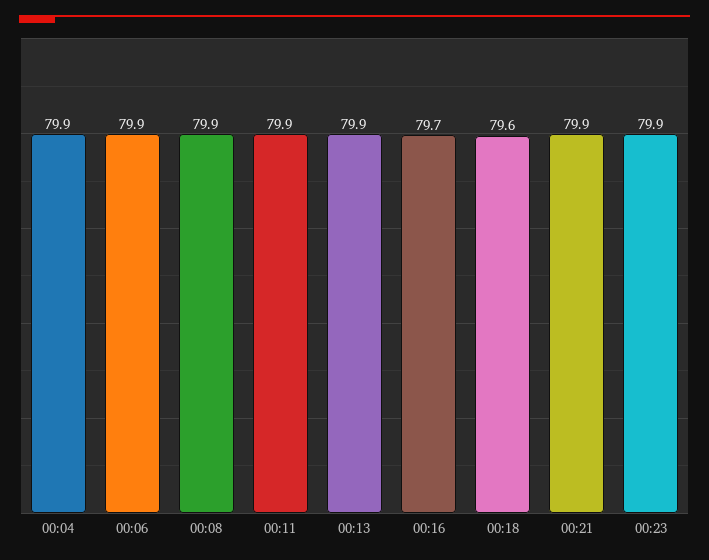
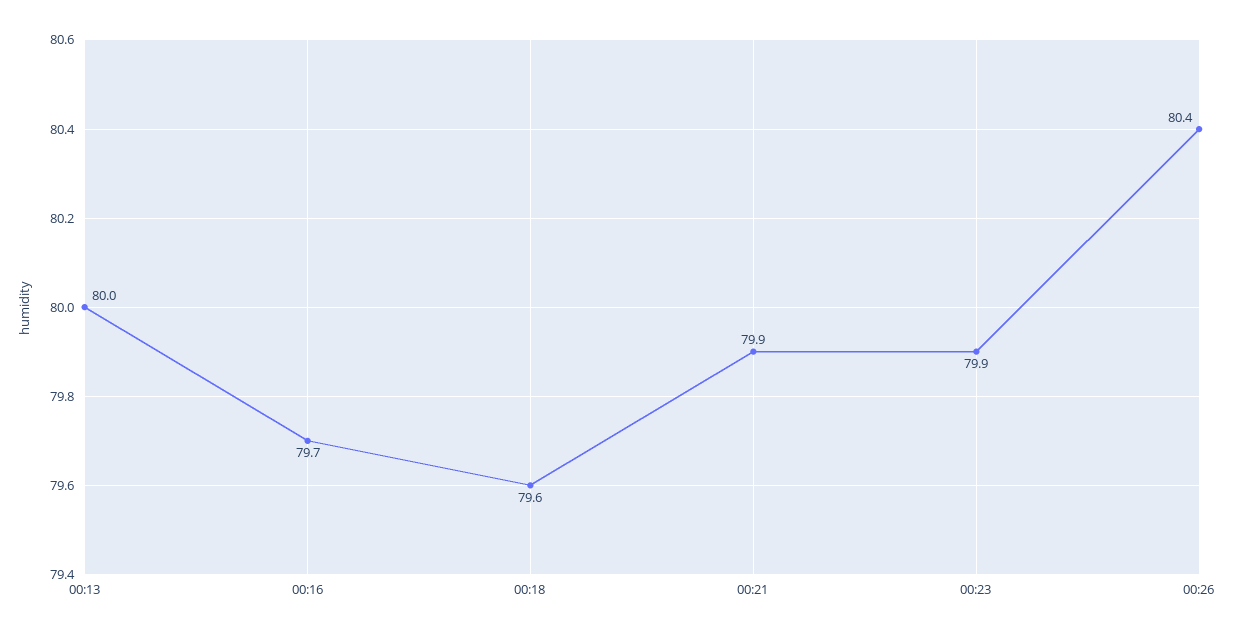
00:04: 79.9 -> none
00:06: 79.9 -> none
00:08: 79.9 -> none
00:11: 79.9 -> none
00:13: 79.9 -> 80
00:26: none -> 80.4

